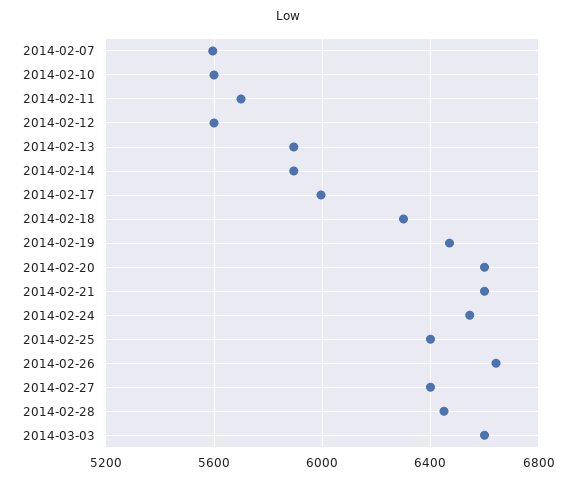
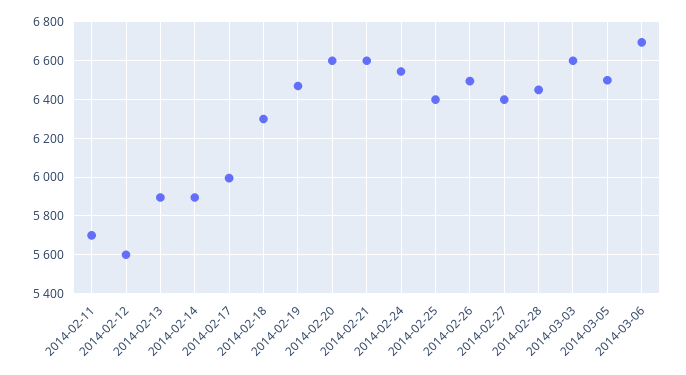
2014-02-07: 5600 -> none
2014-02-10: 5600 -> none
2014-02-26: 6650 -> 6500
2014-03-05: none -> 6500
2014-03-06: none -> 6700

